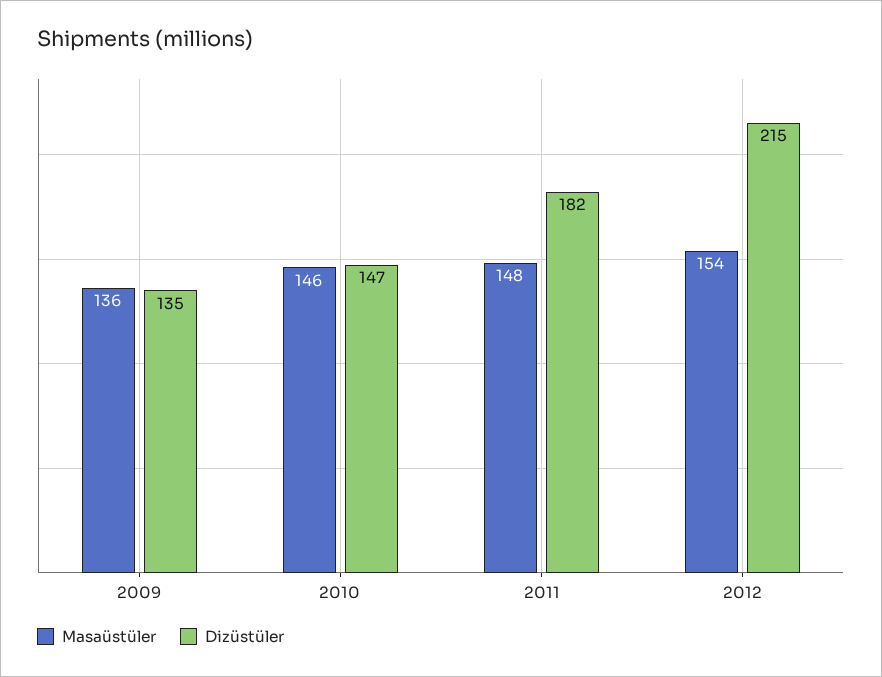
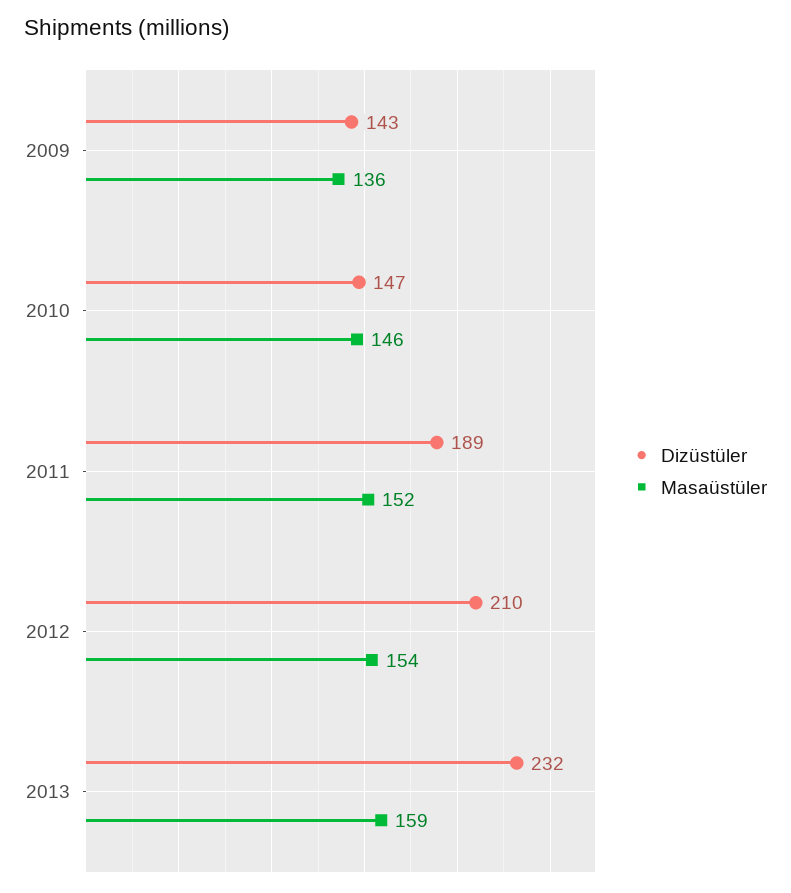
Dizüstüler, 2009: 135 -> 143
Masaüstüler, 2011: 148 -> 152
Dizüstüler, 2011: 182 -> 189
Dizüstüler, 2012: 215 -> 210
Dizüstüler, 2013: none -> 232
Masaüstüler, 2013: none -> 159

